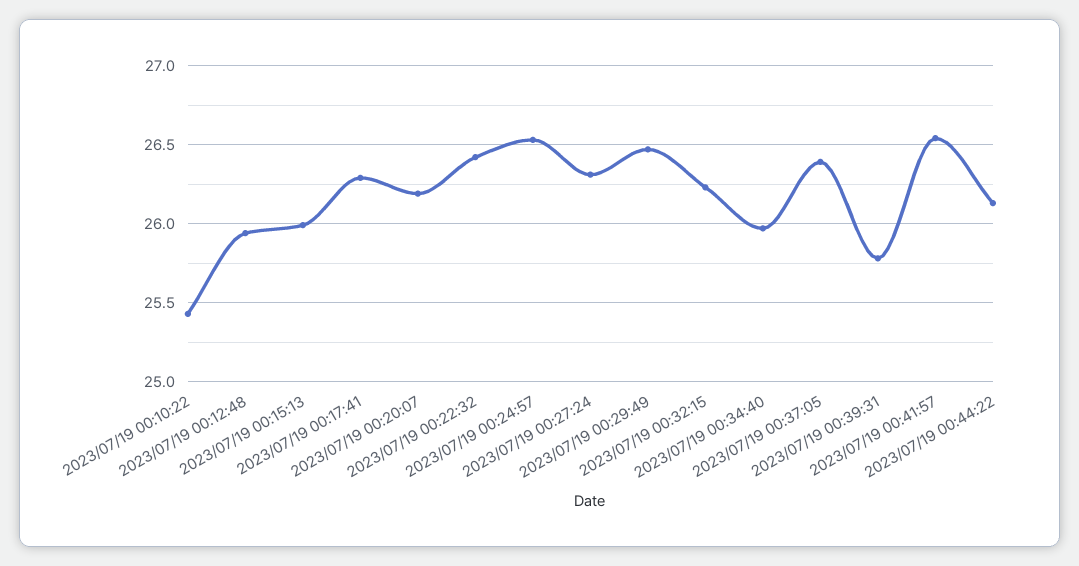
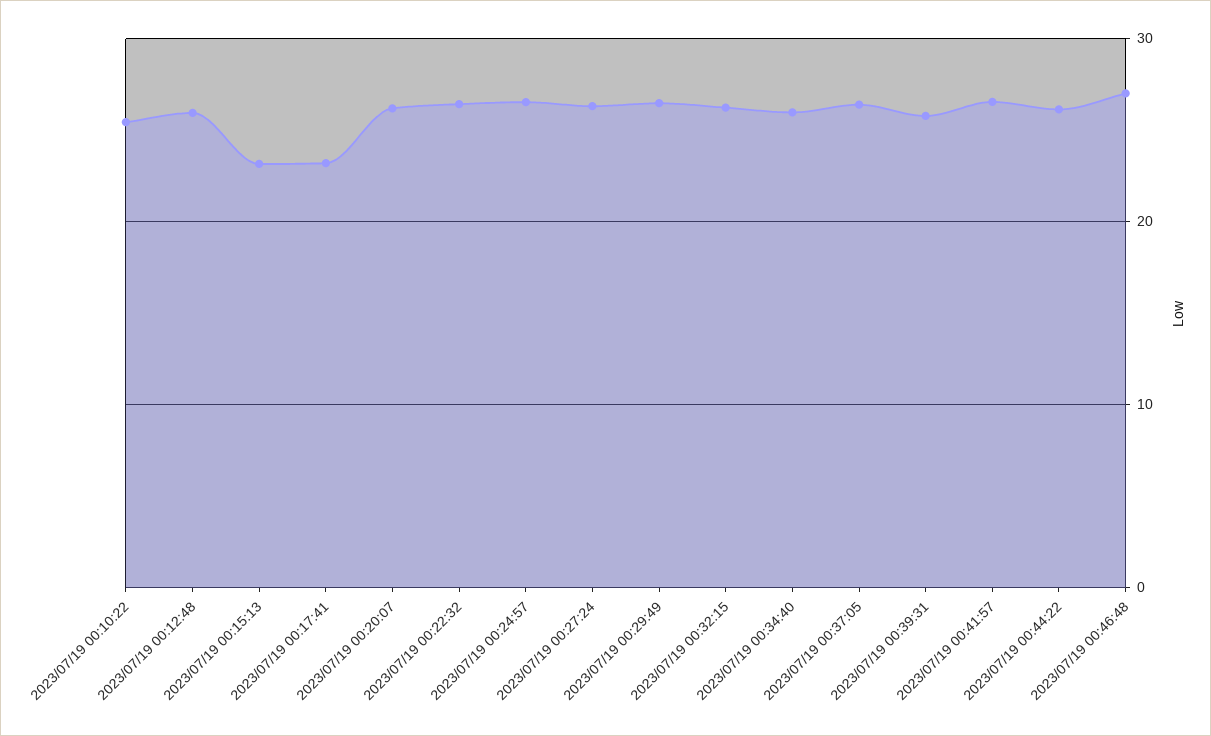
2023/07/19 00:15:13: 26 -> 23
2023/07/19 00:17:41: 26.3 -> 23
2023/07/19 00:46:48: none -> 27

